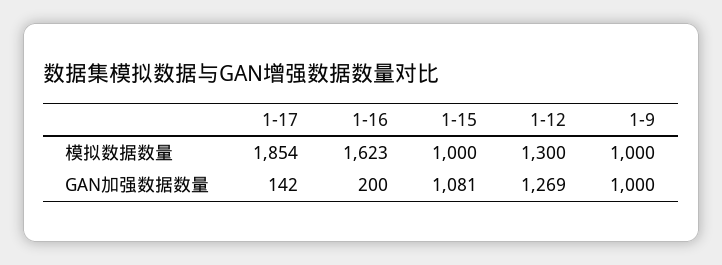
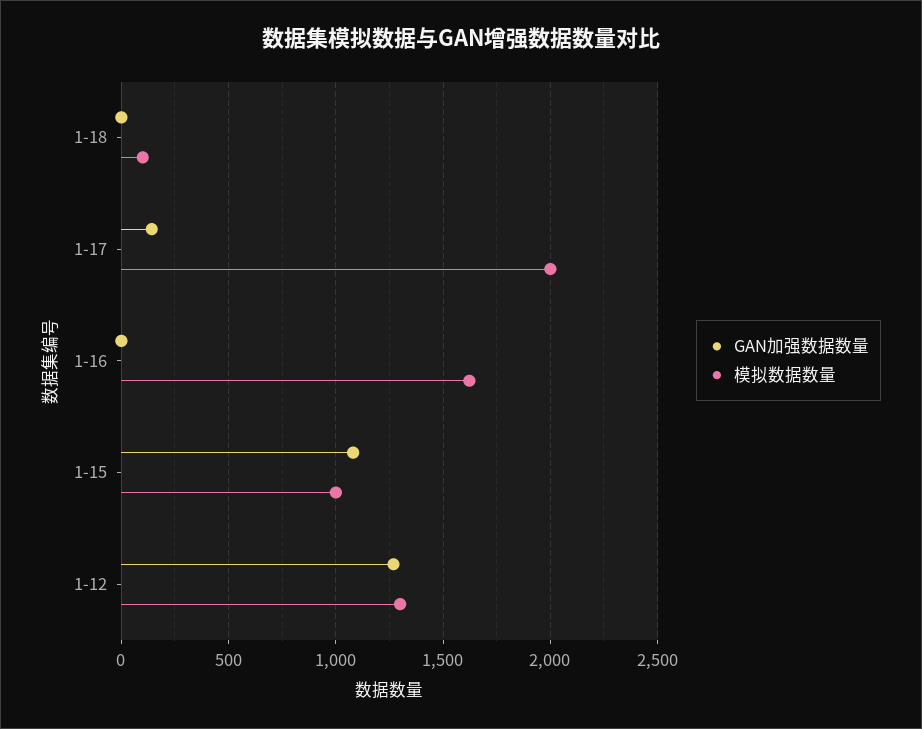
模拟数据数量, 1-17: 1854 -> 2000
模拟数据数量, 1-9: 1000 -> none
GAN加强数据数量, 1-16: 200 -> 0
GAN加强数据数量, 1-9: 1000 -> none
GAN加强数据数量, 1-18: none -> 0
模拟数据数量, 1-18: none -> 100

